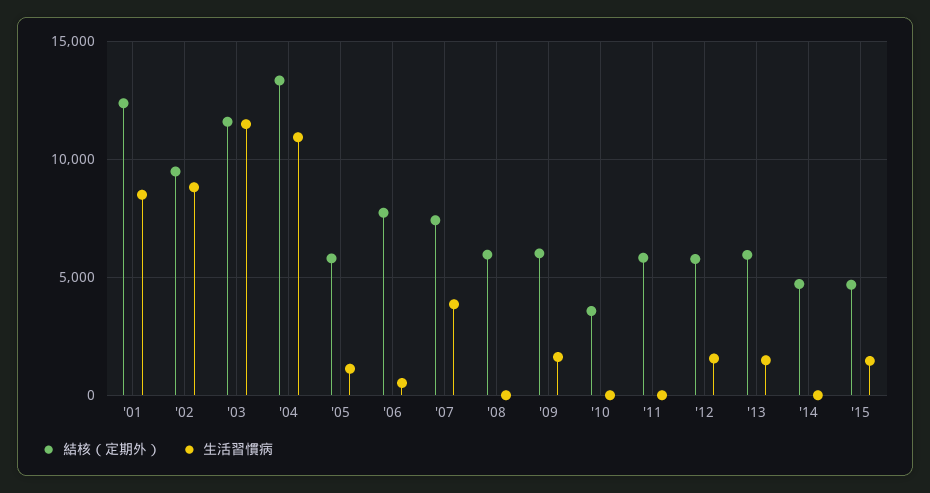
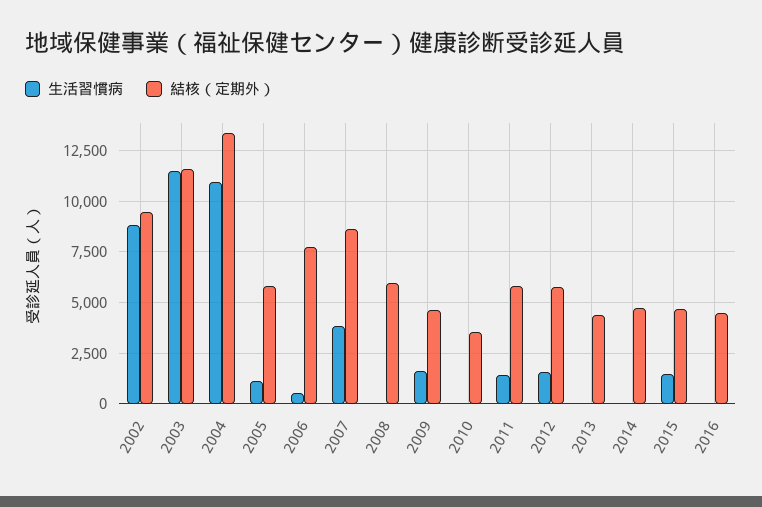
結核（定期外）, '01: 12500 -> none
生活習慣病, '01: 8500 -> none
結核（定期外）, '07: 7500 -> 8500
結核（定期外）, '09: 6000 -> 4500
生活習慣病, '11: 0 -> 1500
結核（定期外）, '13: 6000 -> 4500
生活習慣病, '13: 1500 -> 0
生活習慣病, 2016: none -> 0
結核（定期外）, 2016: none -> 4500

